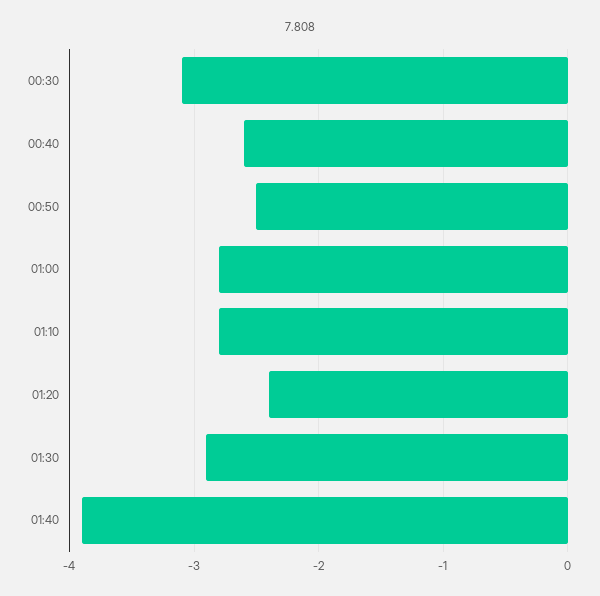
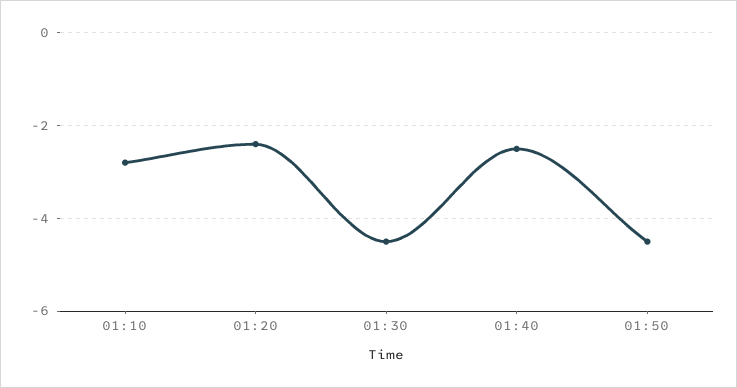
00:30: -3.1 -> none
00:40: -2.6 -> none
00:50: -2.5 -> none
01:00: -2.8 -> none
01:30: -2.9 -> -4.5
01:40: -3.9 -> -2.5
01:50: none -> -4.5

